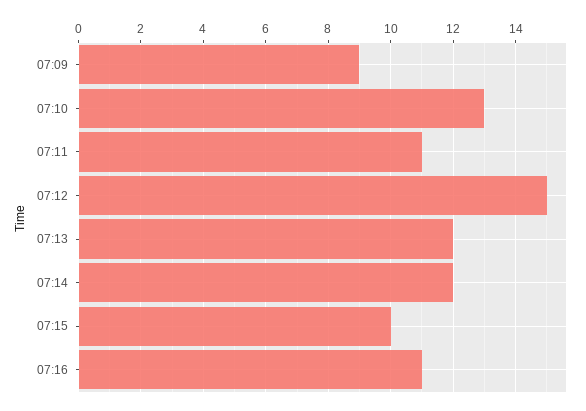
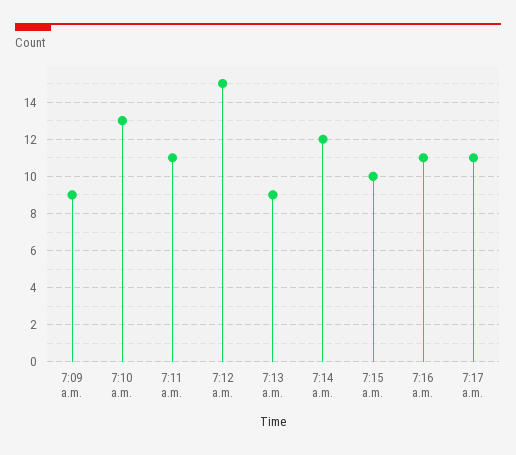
07:13: 12 -> 9
7:17 a.m.: none -> 11

